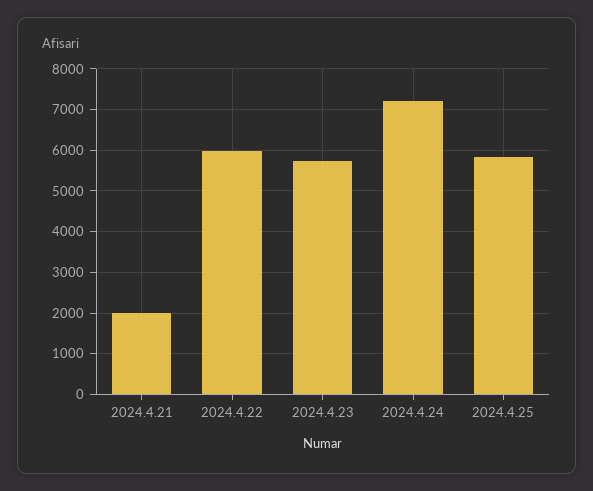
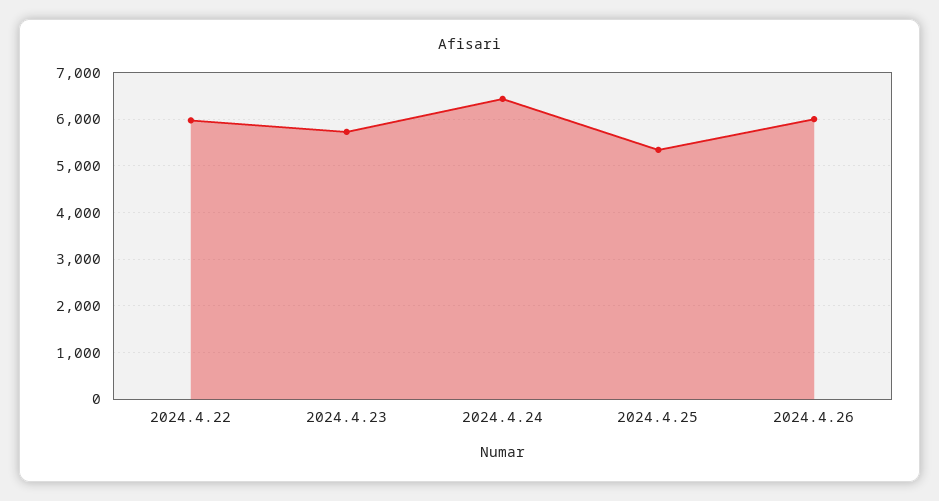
2024.4.21: 2000 -> none
2024.4.24: 7200 -> 6400
2024.4.25: 5800 -> 5400
2024.4.26: none -> 6000

